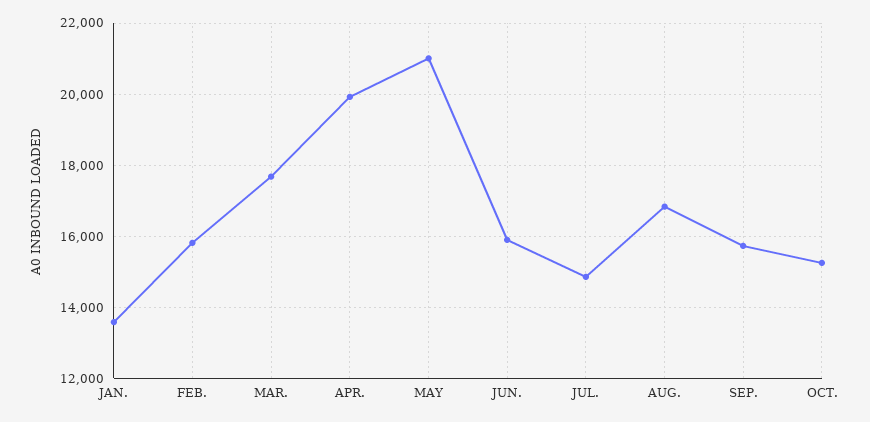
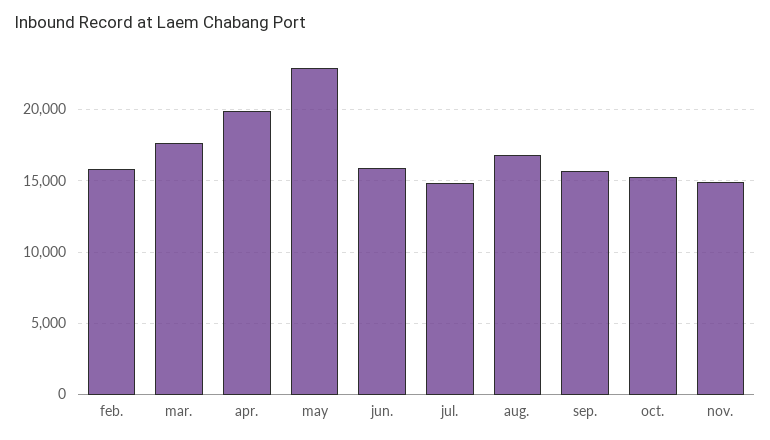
JAN.: 13600 -> none
MAY: 21000 -> 23000
nov.: none -> 15000

